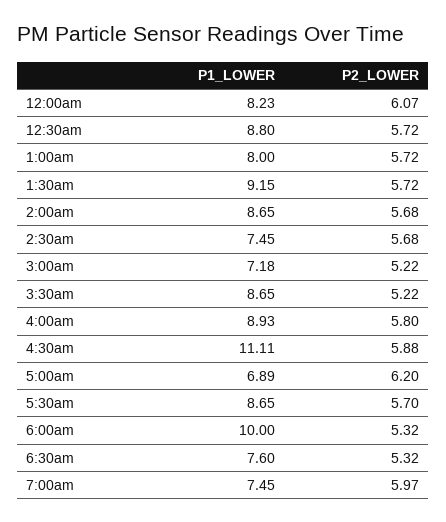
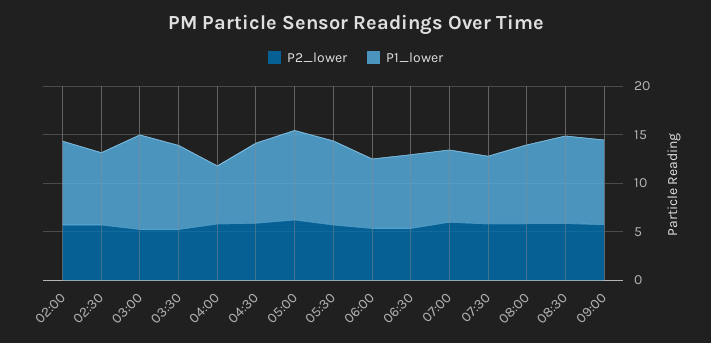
P1_LOWER, 12:00am: 8.23 -> none
P2_LOWER, 12:00am: 6.07 -> none
P1_LOWER, 12:30am: 8.8 -> none
P2_LOWER, 12:30am: 5.72 -> none
P1_LOWER, 1:00am: 8 -> none
P2_LOWER, 1:00am: 5.72 -> none
P1_LOWER, 1:30am: 9.15 -> none
P2_LOWER, 1:30am: 5.72 -> none
P1_LOWER, 3:00am: 7.18 -> 10
P1_LOWER, 4:00am: 8.93 -> 6
P1_LOWER, 4:30am: 11.11 -> 8
P1_LOWER, 5:00am: 6.89 -> 9
P1_LOWER, 6:00am: 10 -> 7
P2_LOWER, 07:30: none -> 6
P1_LOWER, 07:30: none -> 7
P2_LOWER, 08:00: none -> 6
P1_LOWER, 08:00: none -> 8
P2_LOWER, 08:30: none -> 6
P1_LOWER, 08:30: none -> 9
P2_LOWER, 09:00: none -> 6
P1_LOWER, 09:00: none -> 9

